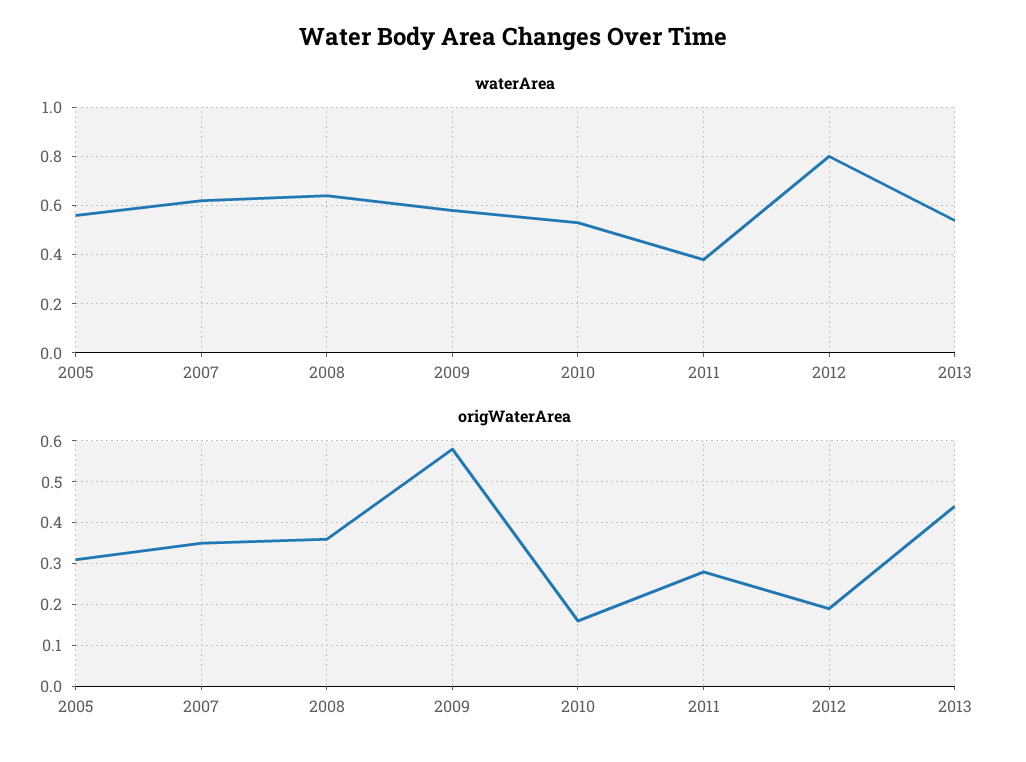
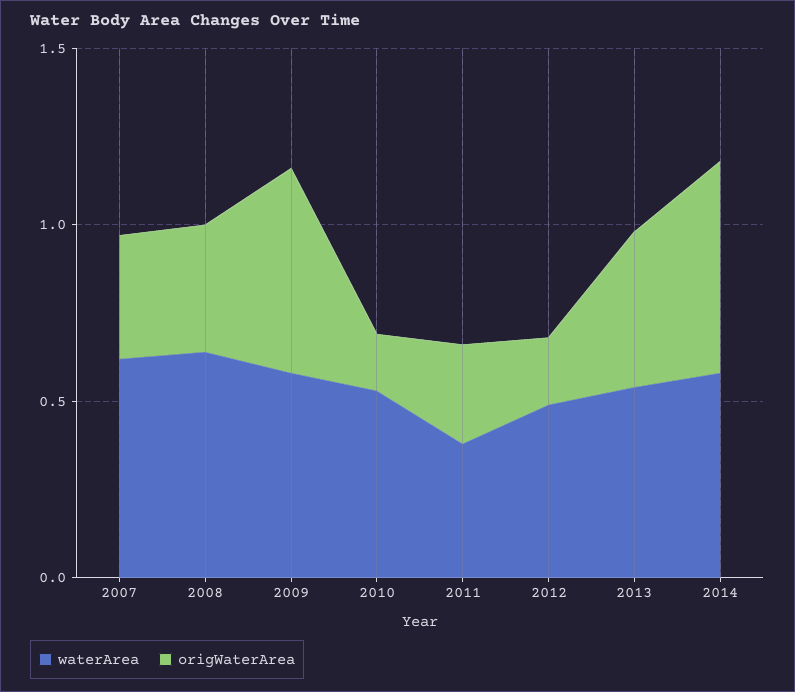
waterArea, 2005: 0.55 -> none
waterArea, 2012: 0.8 -> 0.5
origWaterArea, 2005: 0.3 -> none
waterArea, 2014: none -> 0.6
origWaterArea, 2014: none -> 0.6

